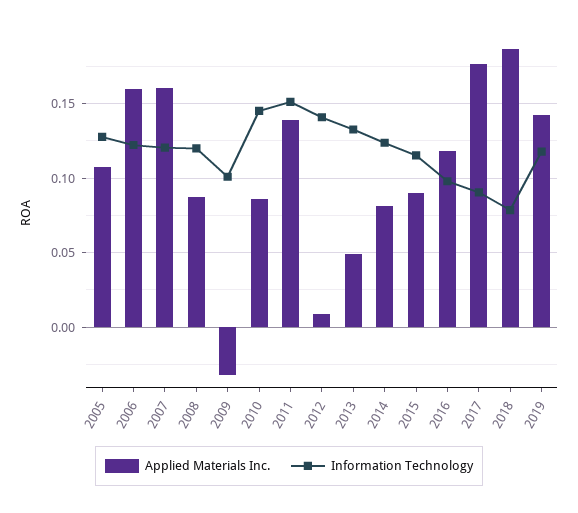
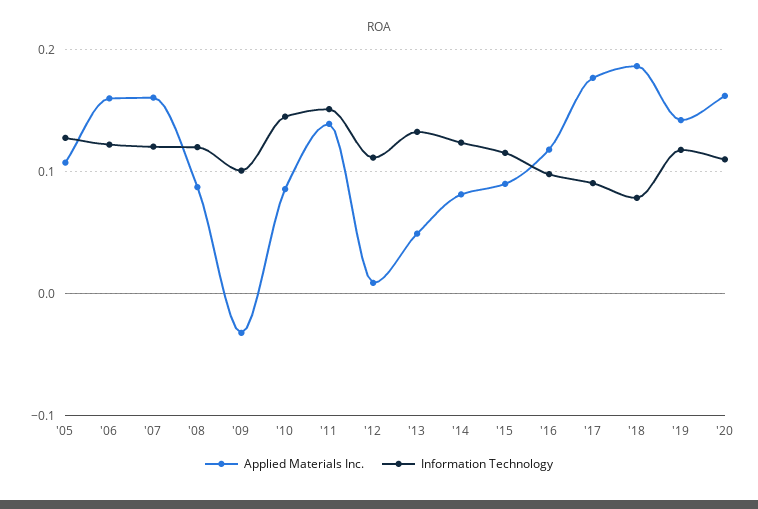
Information Technology, 2012: 0.14 -> 0.11
Applied Materials Inc., '20: none -> 0.16
Information Technology, '20: none -> 0.11

